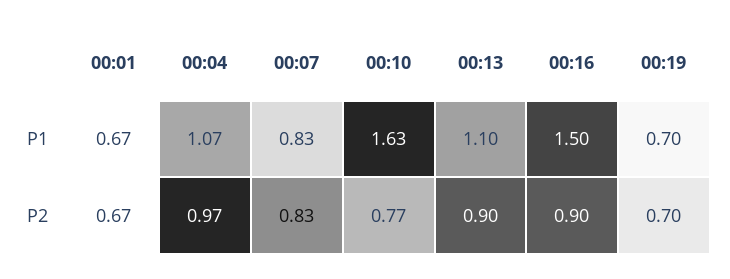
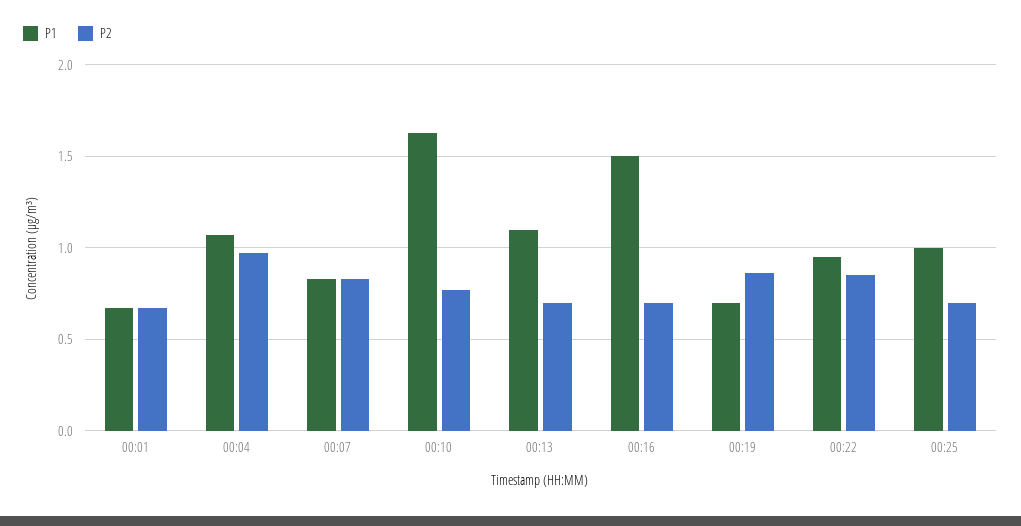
P2, 00:13: 0.9 -> 0.7
P2, 00:16: 0.9 -> 0.7
P2, 00:19: 0.7 -> 0.85
P1, 00:22: none -> 0.95
P2, 00:22: none -> 0.85
P1, 00:25: none -> 1
P2, 00:25: none -> 0.7

